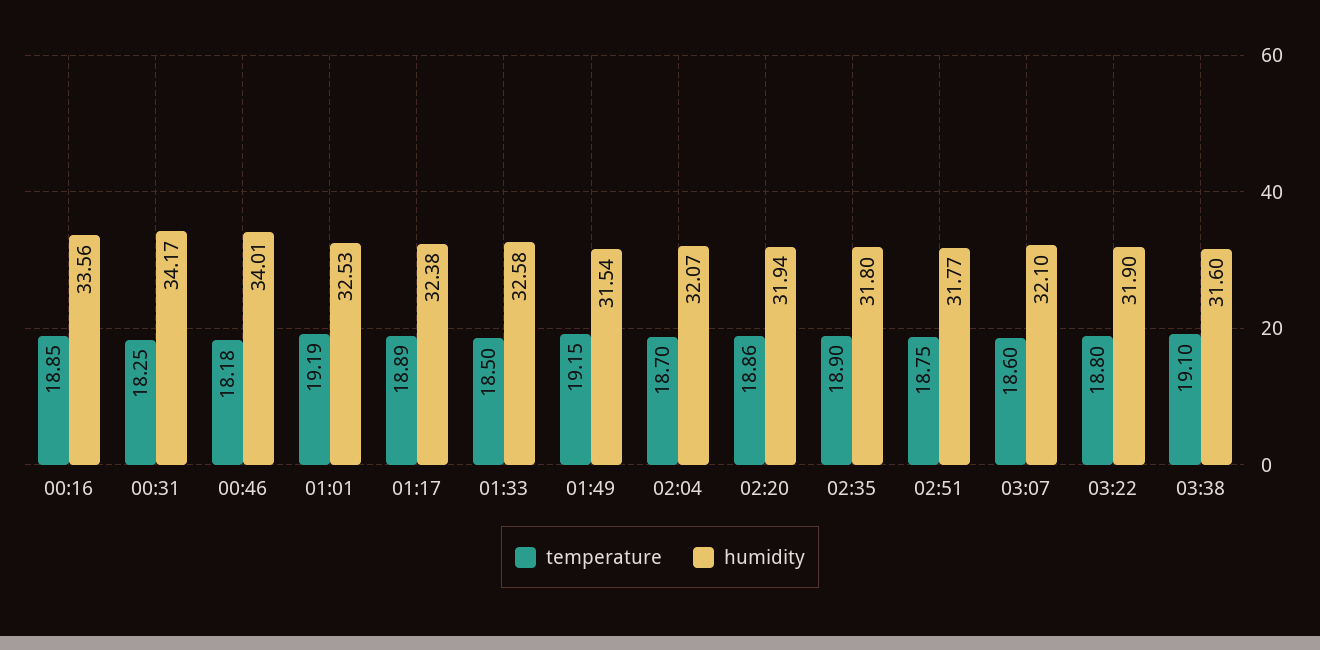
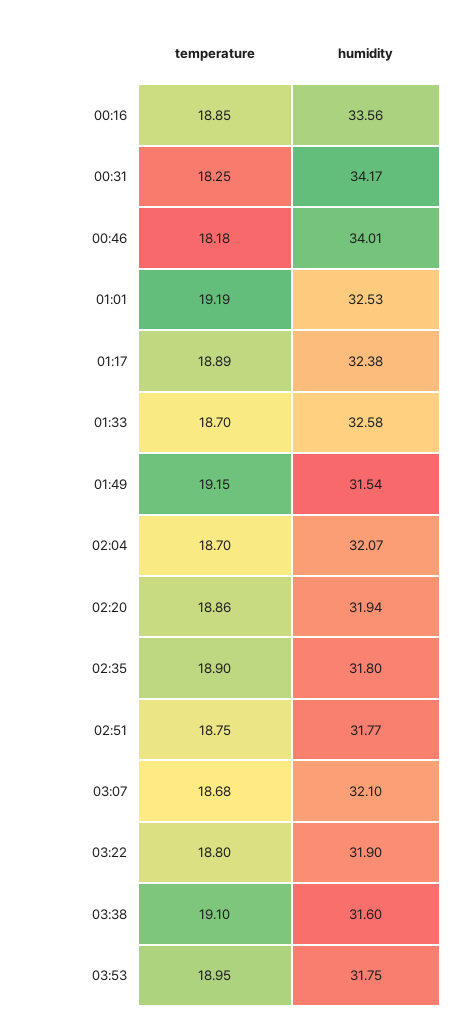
temperature, 01:33: 18.5 -> 18.7
temperature, 03:07: 18.6 -> 18.68
temperature, 03:53: none -> 18.95
humidity, 03:53: none -> 31.75

